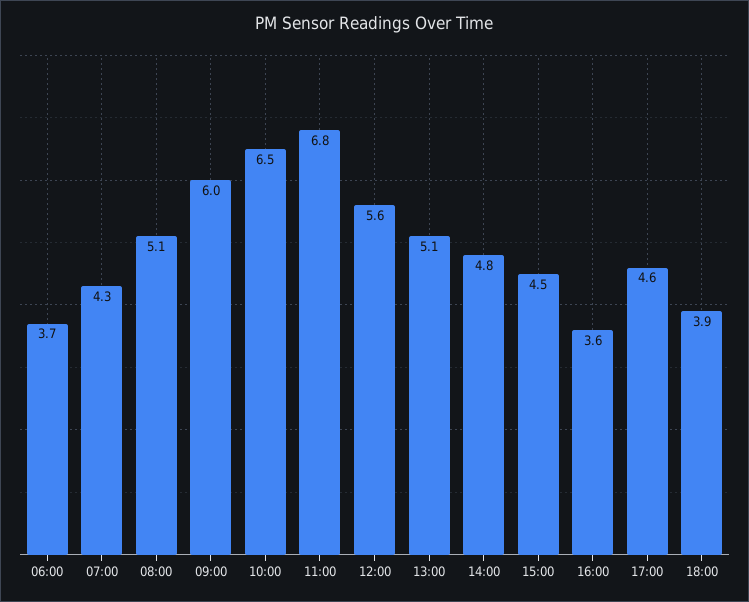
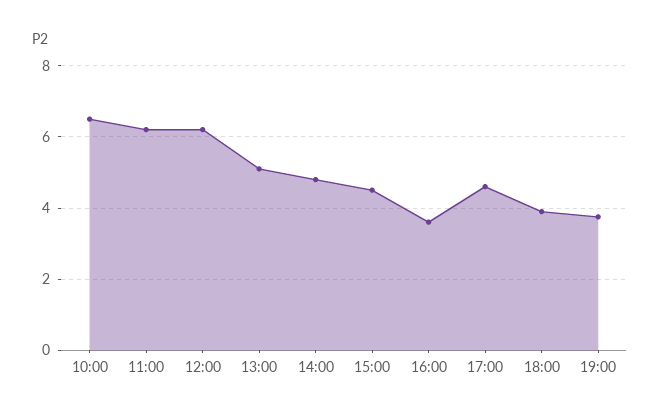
06:00: 3.7 -> none
07:00: 4.3 -> none
08:00: 5.1 -> none
09:00: 6 -> none
11:00: 6.8 -> 6.2
12:00: 5.6 -> 6.2
19:00: none -> 3.8

